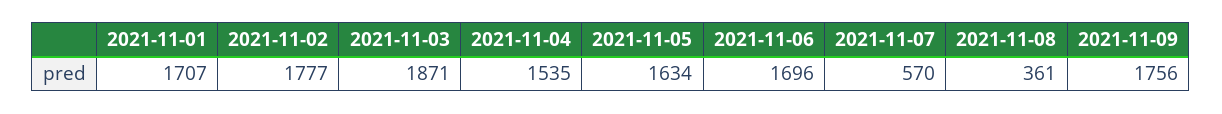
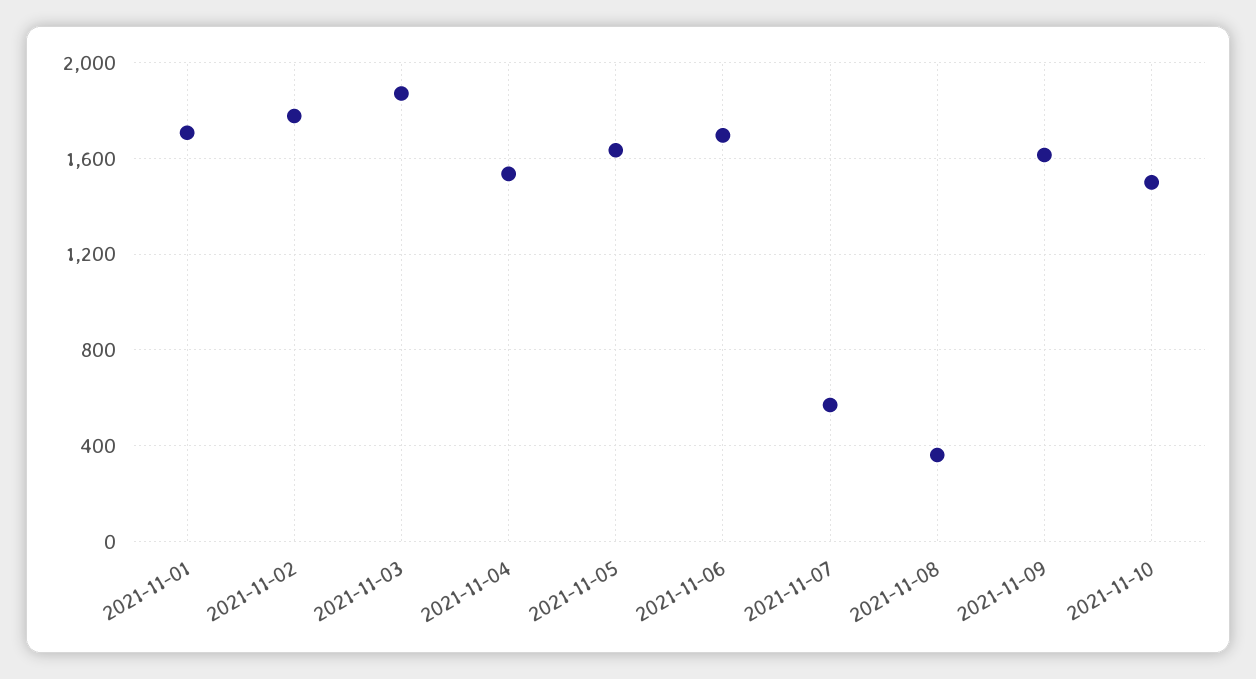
2021-11-09: 1756 -> 1600
2021-11-10: none -> 1500

